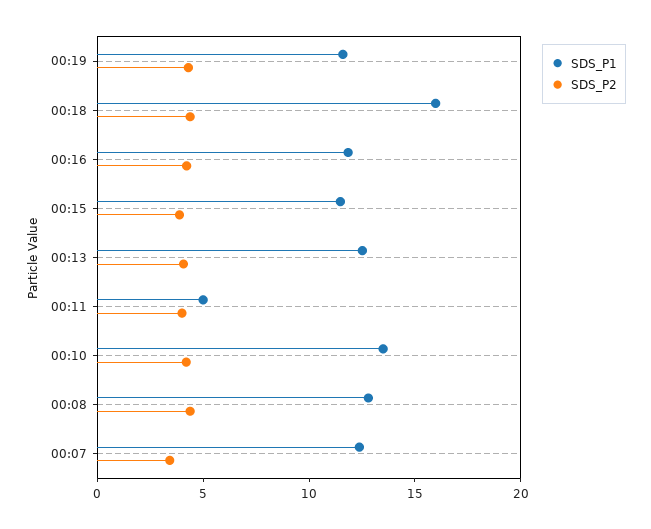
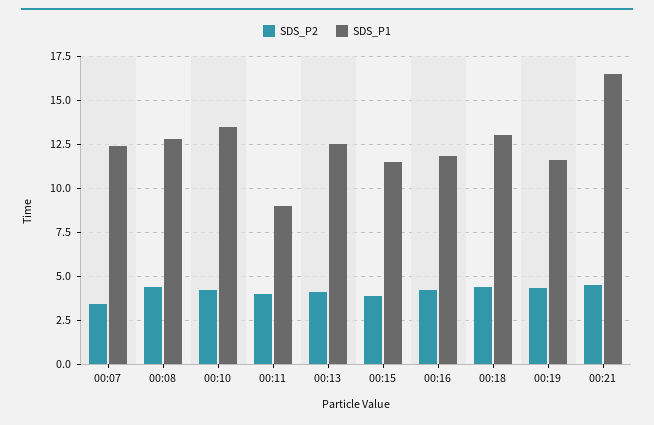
SDS_P1, 00:18: 16 -> 13
SDS_P1, 00:11: 5 -> 9
SDS_P2, 00:21: none -> 4.5
SDS_P1, 00:21: none -> 16.5

